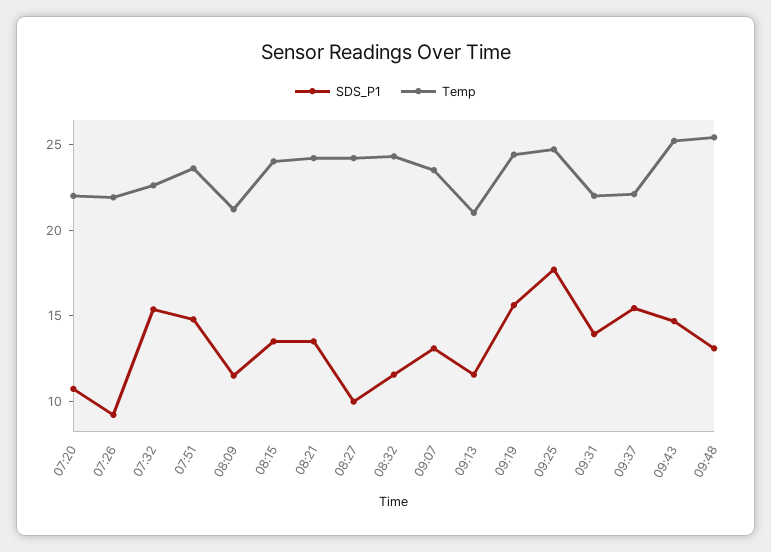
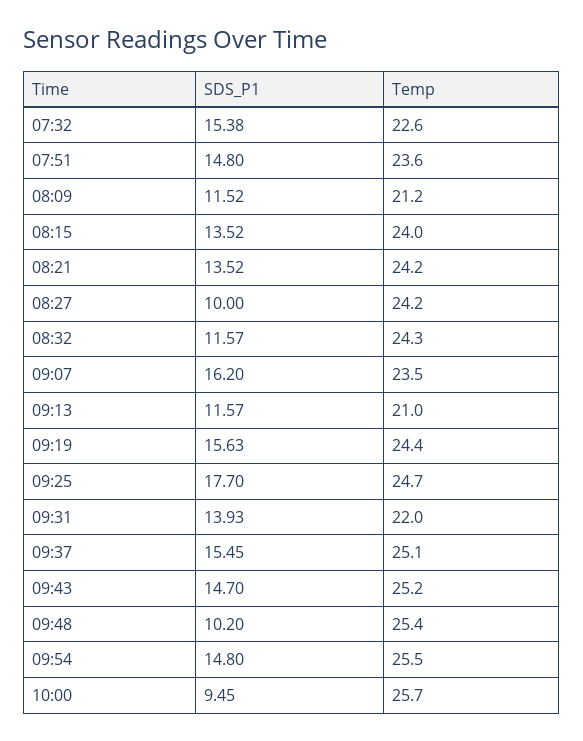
SDS_P1, 07:20: 11 -> none
Temp, 07:20: 22 -> none
SDS_P1, 07:26: 9 -> none
Temp, 07:26: 22 -> none
SDS_P1, 09:07: 13 -> 16.2
Temp, 09:37: 22 -> 25.1
SDS_P1, 09:48: 13 -> 10.2
SDS_P1, 09:54: none -> 14.8
Temp, 09:54: none -> 25.5
SDS_P1, 10:00: none -> 9.45
Temp, 10:00: none -> 25.7

